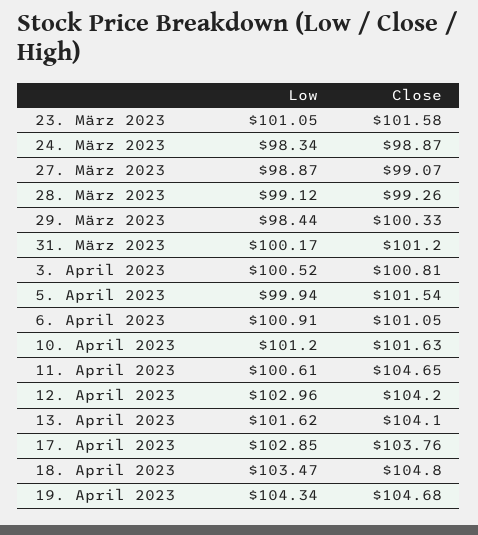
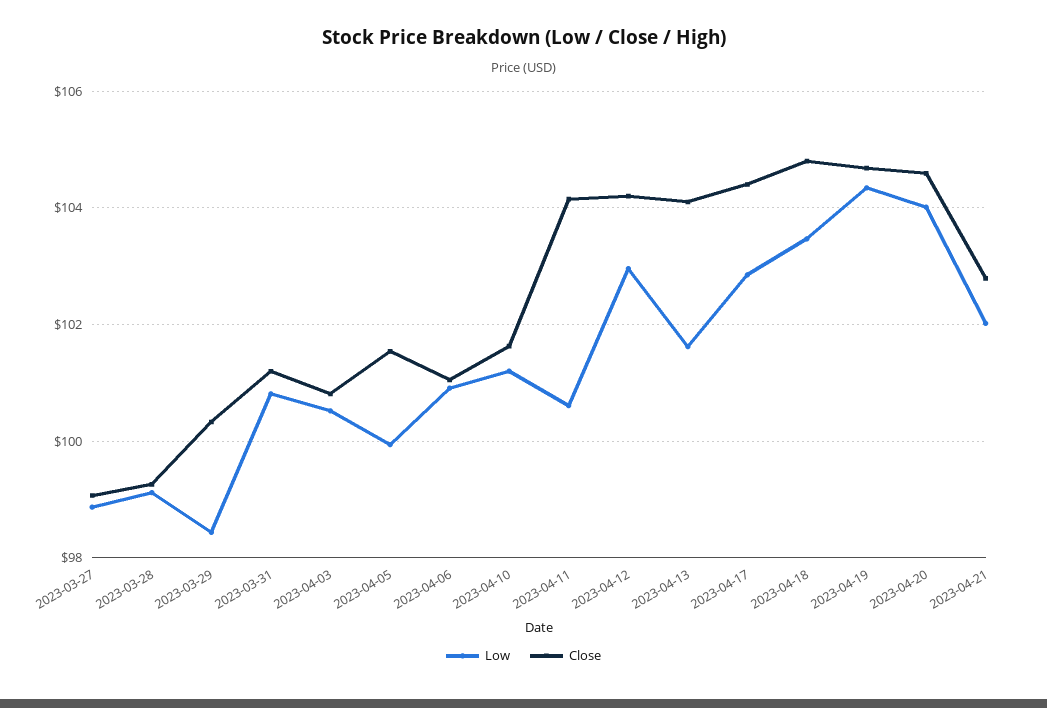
Low, 23. März 2023: 101.05 -> none
Close, 23. März 2023: 101.58 -> none
Low, 24. März 2023: 98.34 -> none
Close, 24. März 2023: 98.87 -> none
Low, 31. März 2023: 100.17 -> 100.8
Close, 11. April 2023: 104.65 -> 104.2
Close, 17. April 2023: 103.76 -> 104.4
Low, 2023-04-20: none -> 104
Close, 2023-04-20: none -> 104.6
Low, 2023-04-21: none -> 102
Close, 2023-04-21: none -> 102.8

